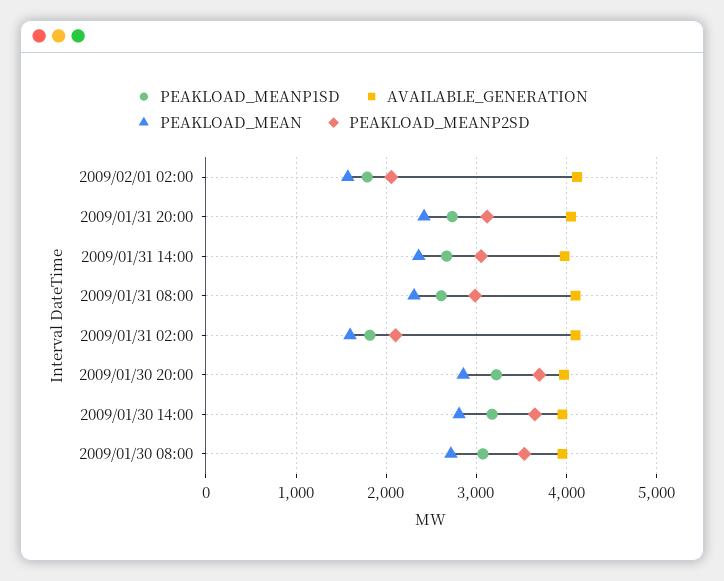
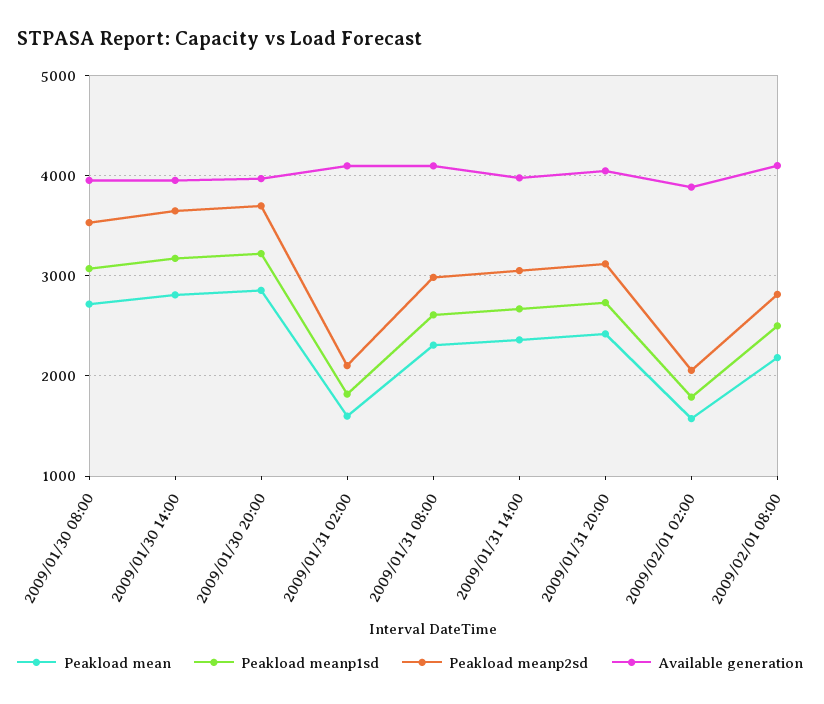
AVAILABLE_GENERATION, 2009/02/01 02:00: 4100 -> 3900
PEAKLOAD_MEAN, 2009/02/01 08:00: none -> 2200
PEAKLOAD_MEANP1SD, 2009/02/01 08:00: none -> 2500
PEAKLOAD_MEANP2SD, 2009/02/01 08:00: none -> 2800
AVAILABLE_GENERATION, 2009/02/01 08:00: none -> 4100

